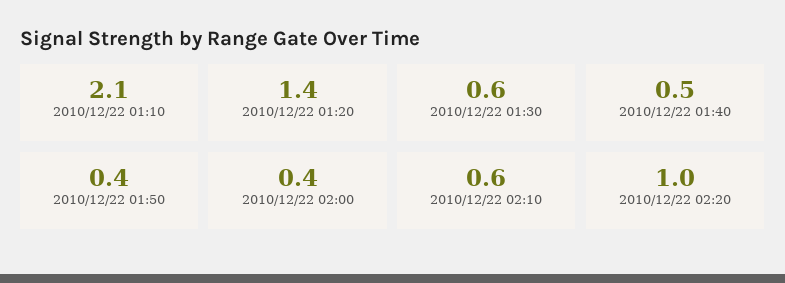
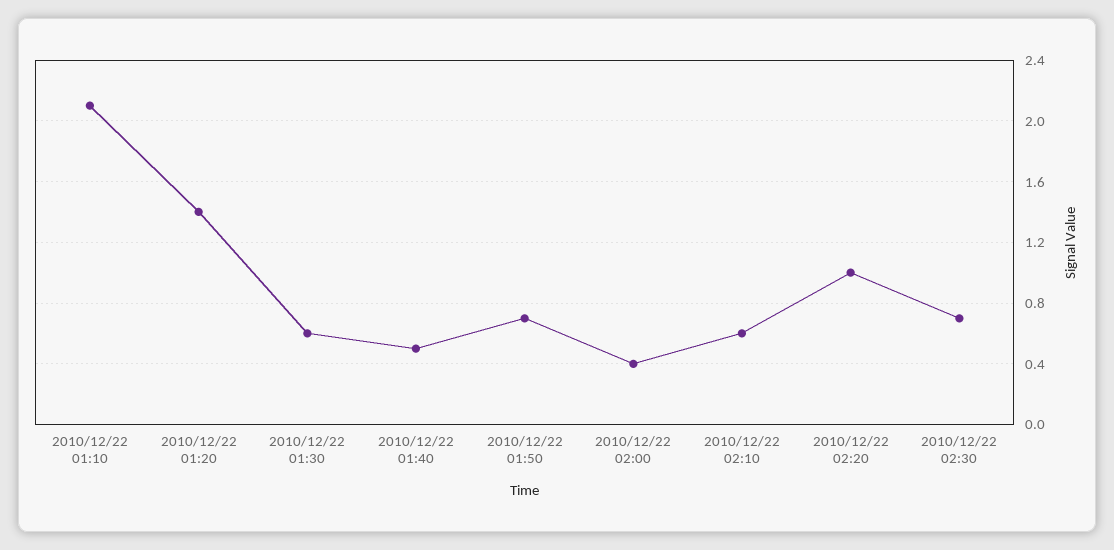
2010/12/22 01:50: 0.4 -> 0.7
2010/12/22 02:30: none -> 0.7

